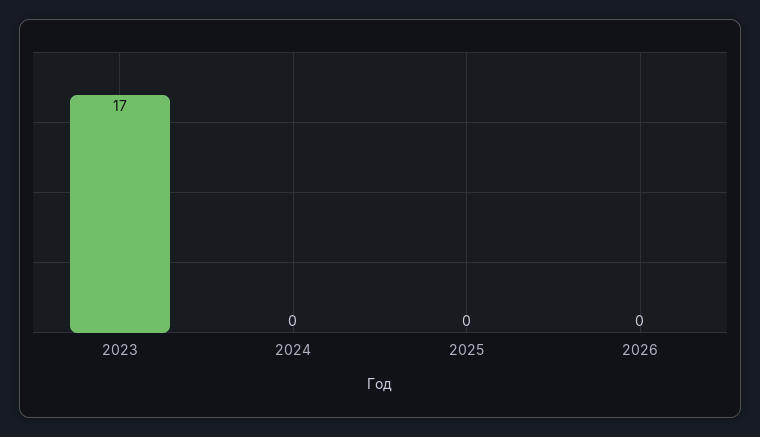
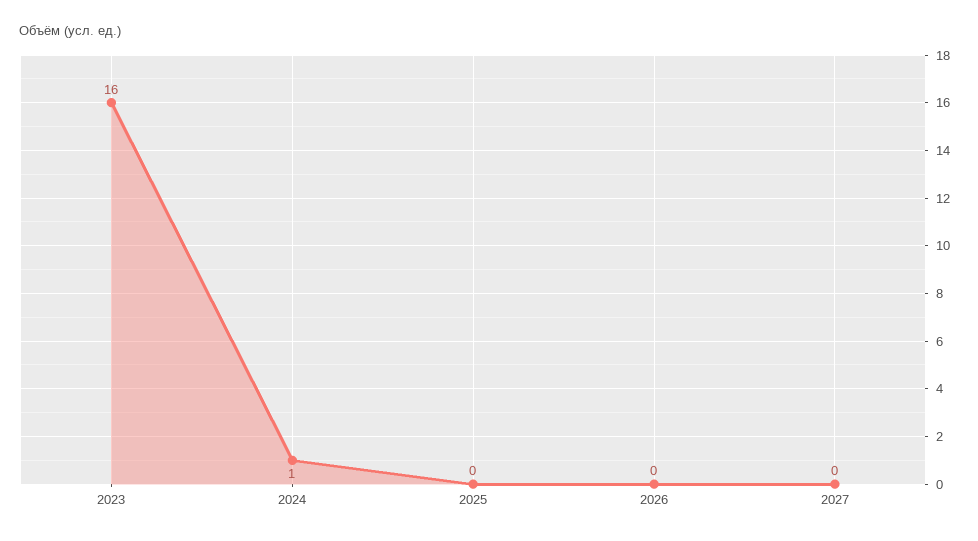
2023: 17 -> 16
2024: 0 -> 1
2027: none -> 0

